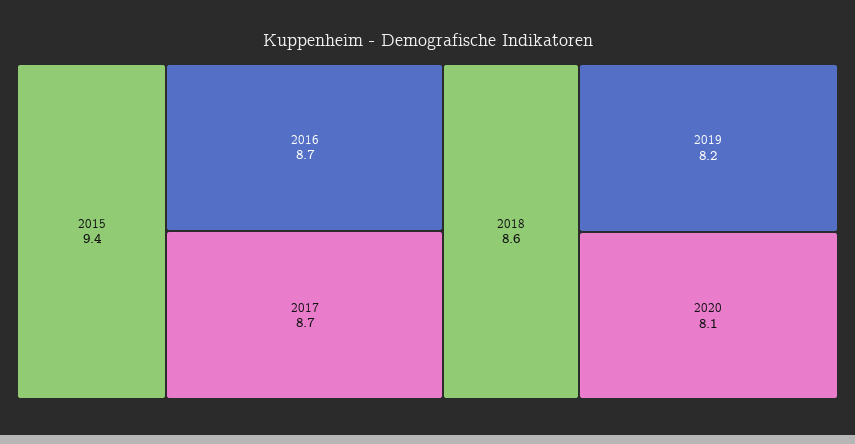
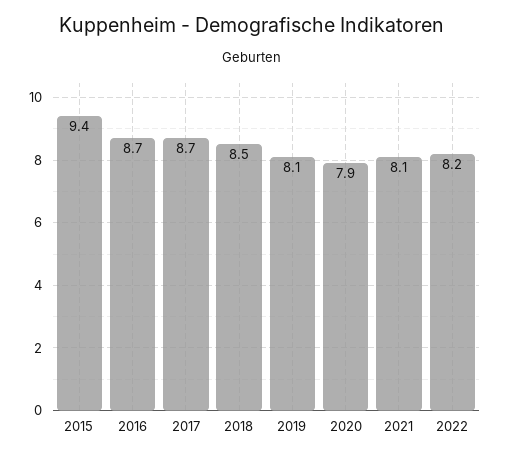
2018: 8.6 -> 8.5
2019: 8.2 -> 8.1
2020: 8.1 -> 7.9
2021: none -> 8.1
2022: none -> 8.2

